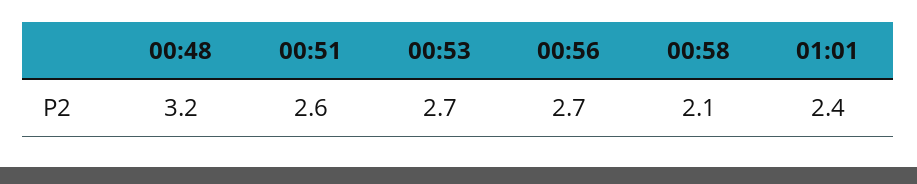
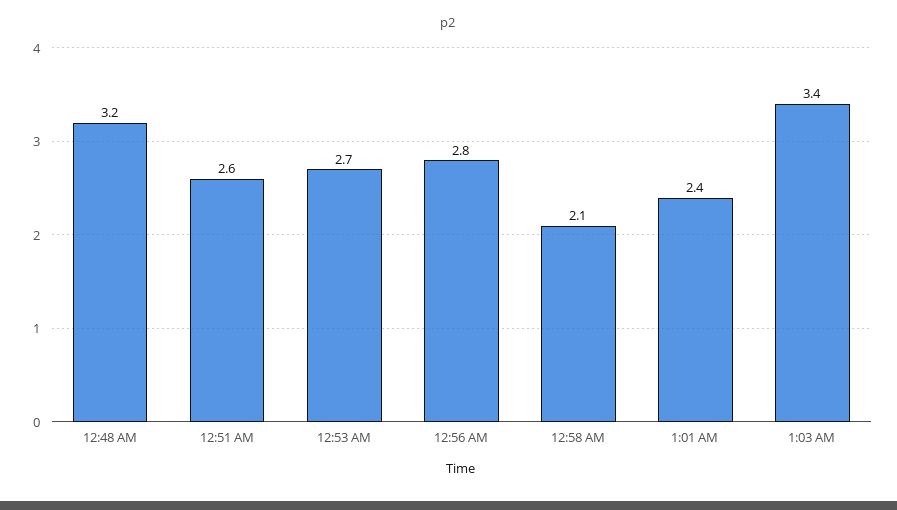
00:56: 2.7 -> 2.8
1:03 AM: none -> 3.4

